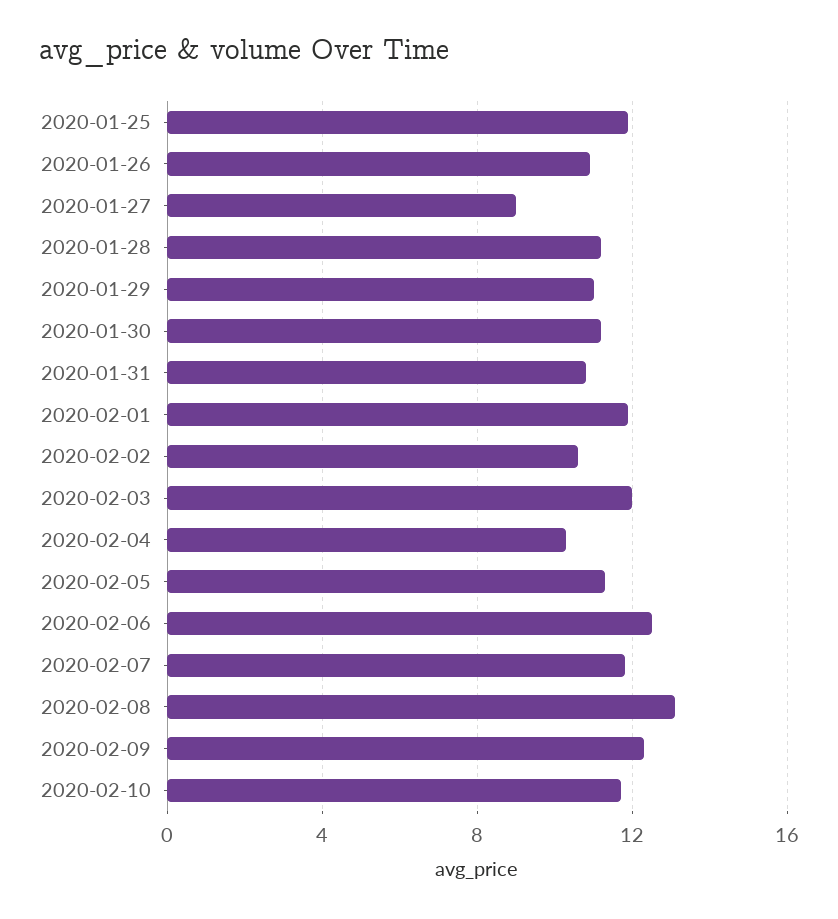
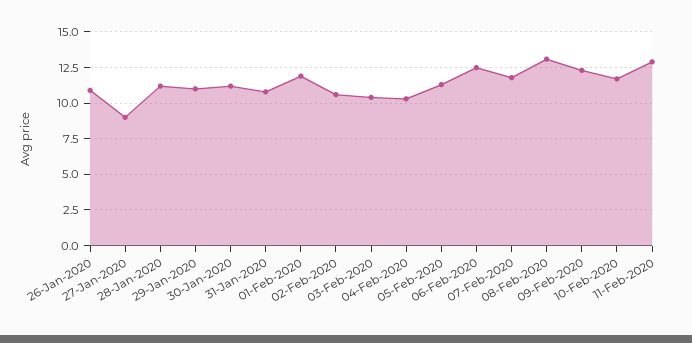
2020-01-25: 12 -> none
2020-02-03: 12 -> 10.5
11-Feb-2020: none -> 13

